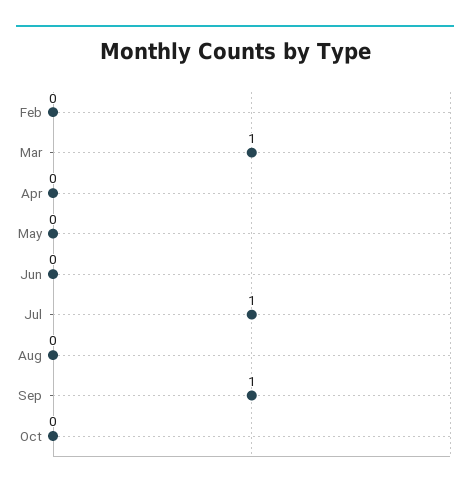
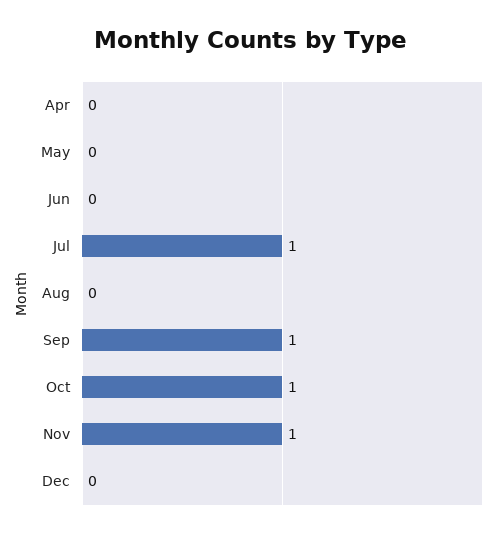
Feb: 0 -> none
Mar: 1 -> none
Oct: 0 -> 1
Nov: none -> 1
Dec: none -> 0

